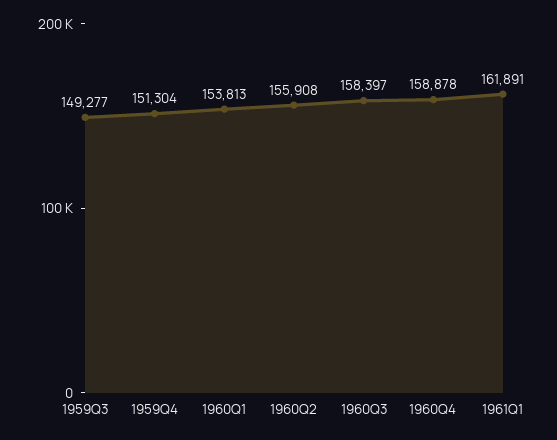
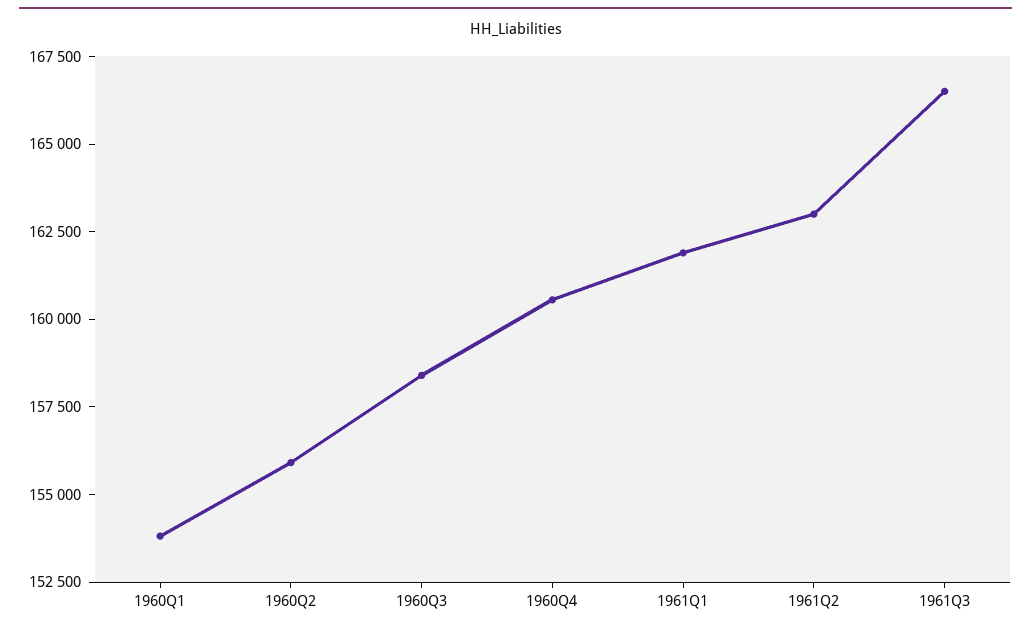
1959Q3: 149277 -> none
1959Q4: 151304 -> none
1960Q4: 158878 -> 160500
1961Q2: none -> 163000
1961Q3: none -> 166500

